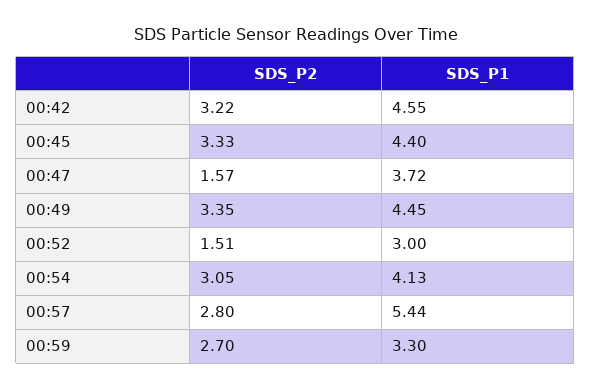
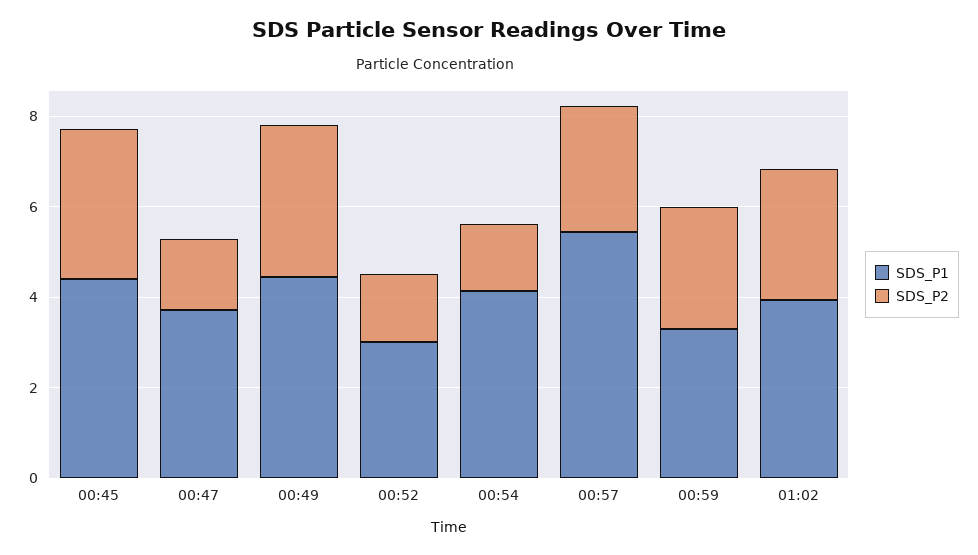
SDS_P2, 00:42: 3.22 -> none
SDS_P1, 00:42: 4.55 -> none
SDS_P2, 00:54: 3.05 -> 1.5
SDS_P1, 01:02: none -> 4
SDS_P2, 01:02: none -> 3

